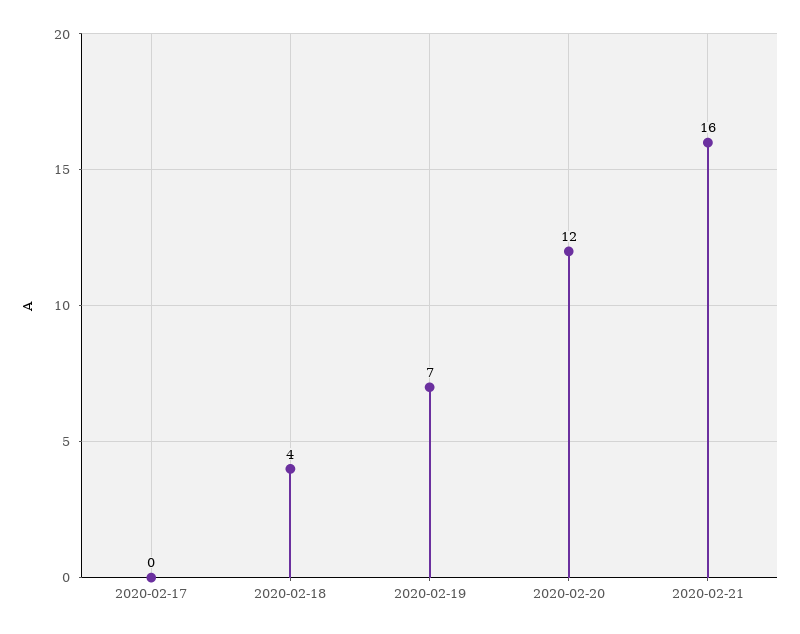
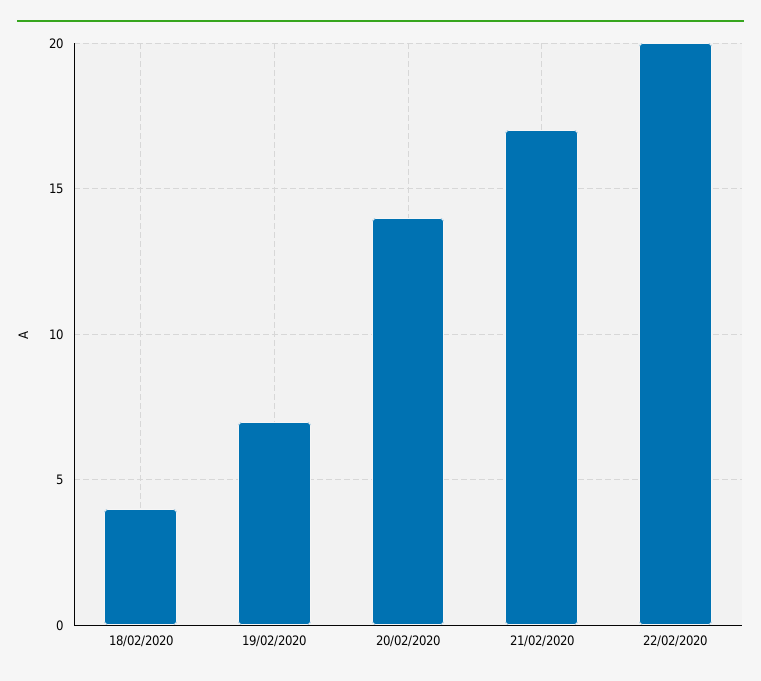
2020-02-17: 0 -> none
2020-02-20: 12 -> 14
2020-02-21: 16 -> 17
22/02/2020: none -> 20

